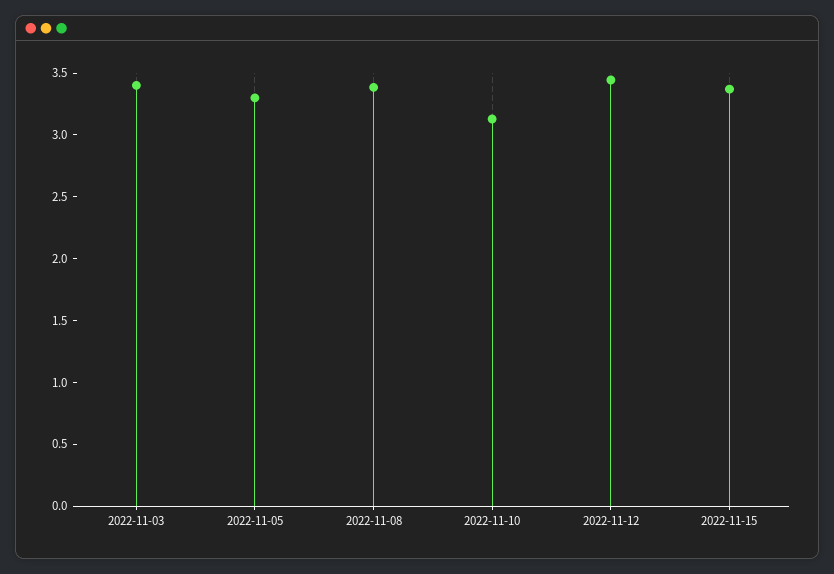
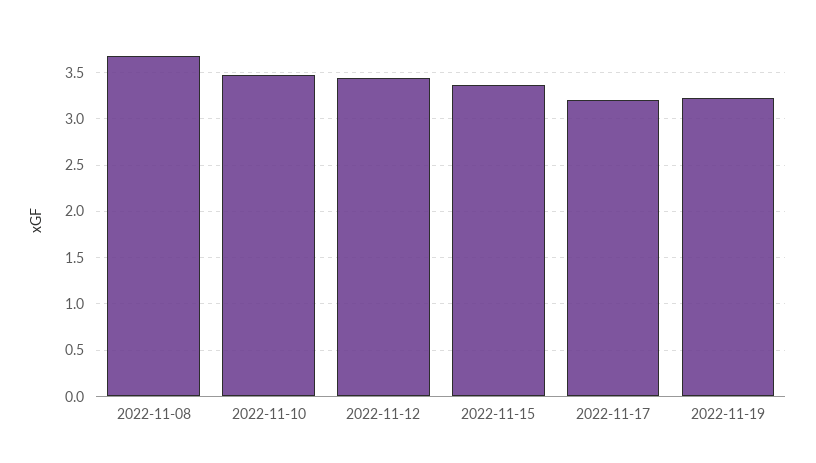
2022-11-03: 3.4 -> none
2022-11-05: 3.3 -> none
2022-11-08: 3.4 -> 3.7
2022-11-10: 3.1 -> 3.5
2022-11-17: none -> 3.2
2022-11-19: none -> 3.2

